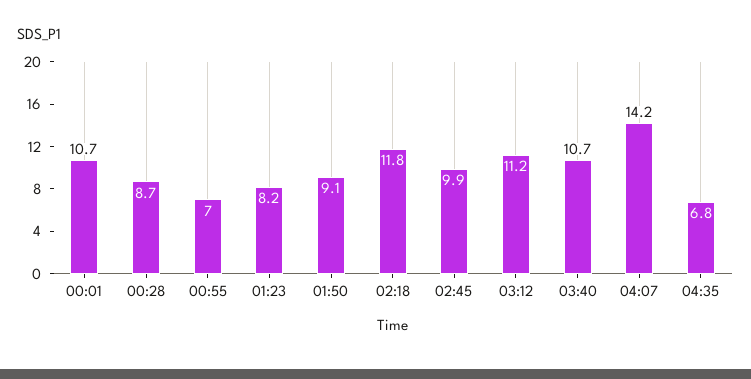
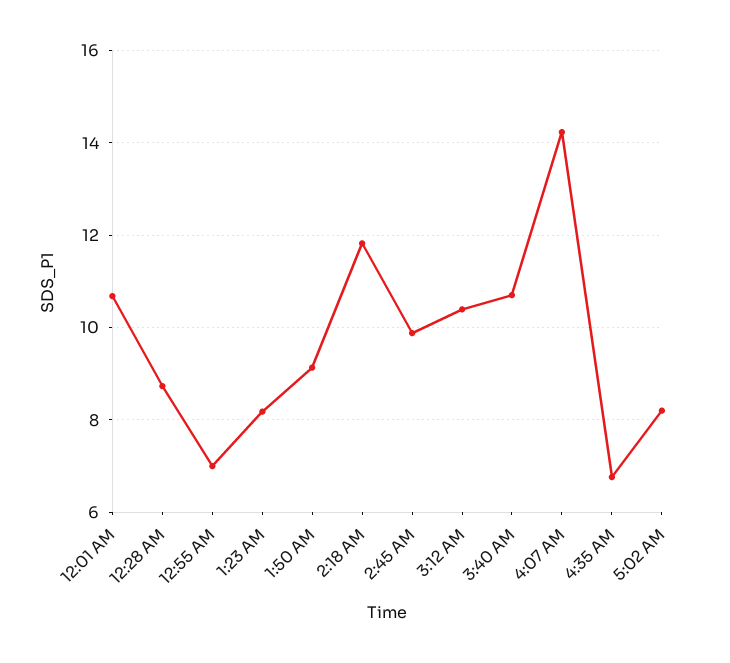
03:12: 11.2 -> 10.4
5:02 AM: none -> 8.2

